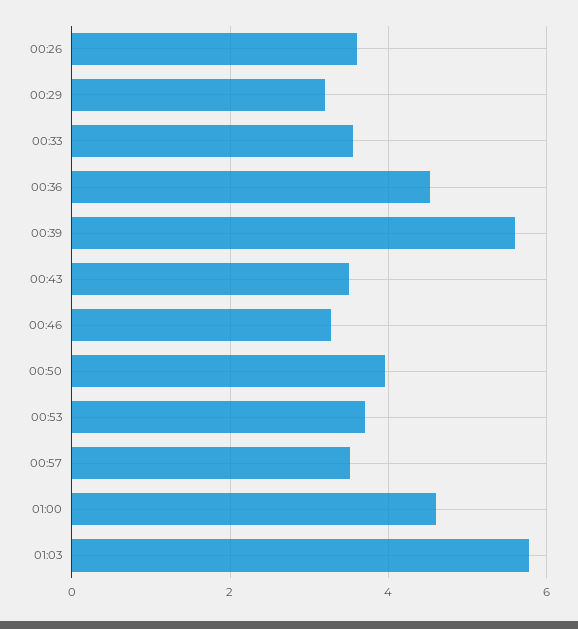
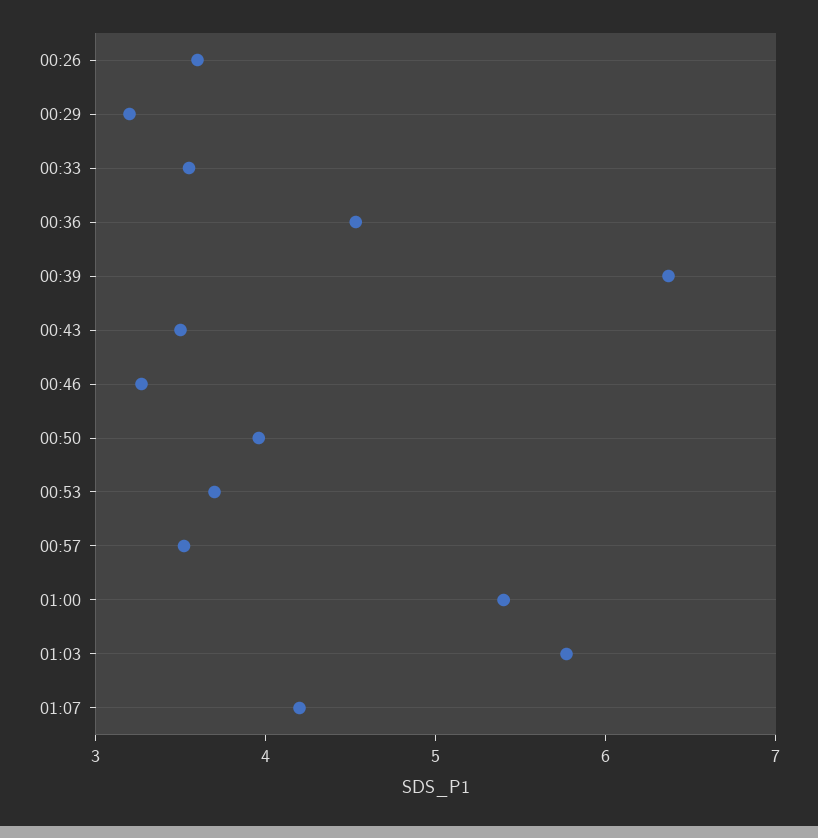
00:39: 5.6 -> 6.4
01:00: 4.6 -> 5.4
01:07: none -> 4.2

